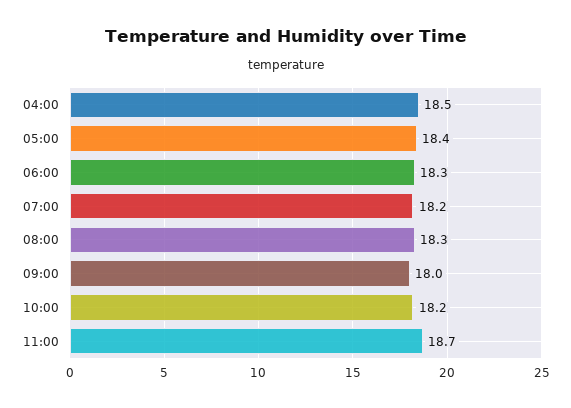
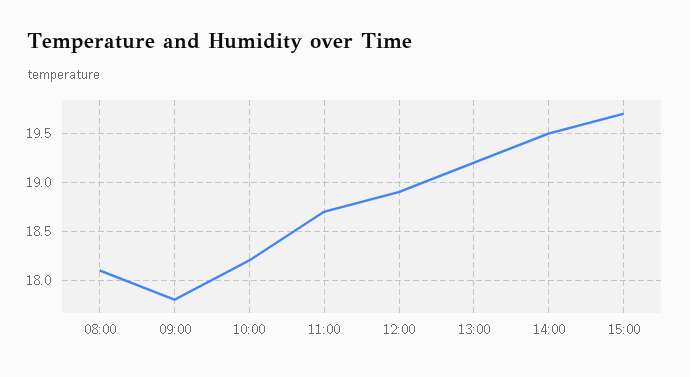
04:00: 18.5 -> none
05:00: 18.4 -> none
06:00: 18.3 -> none
07:00: 18.2 -> none
08:00: 18.3 -> 18.1
09:00: 18 -> 17.8
12:00: none -> 18.9
13:00: none -> 19.2
14:00: none -> 19.5
15:00: none -> 19.7

